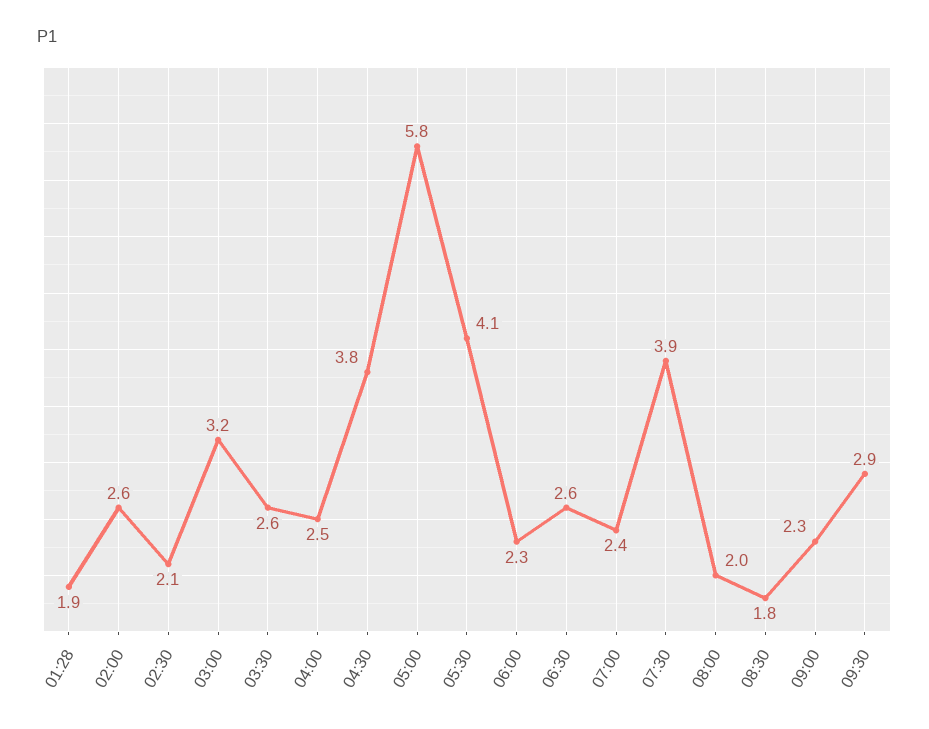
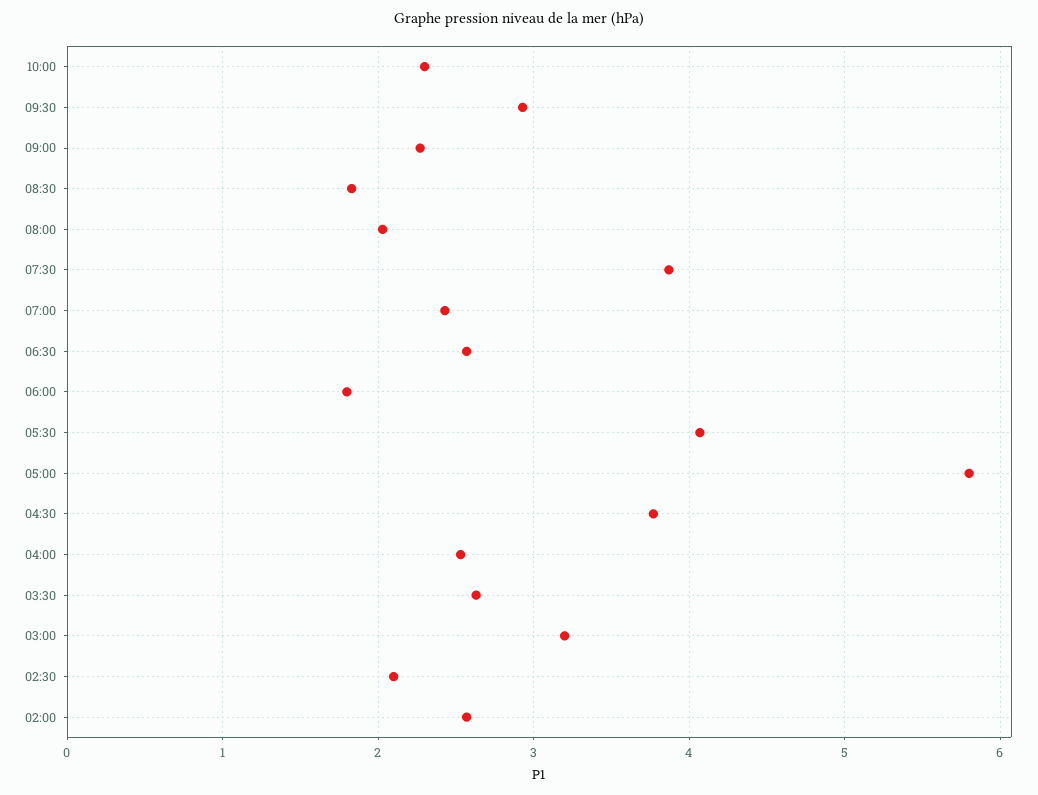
01:28: 1.9 -> none
06:00: 2.3 -> 1.8
10:00: none -> 2.3

